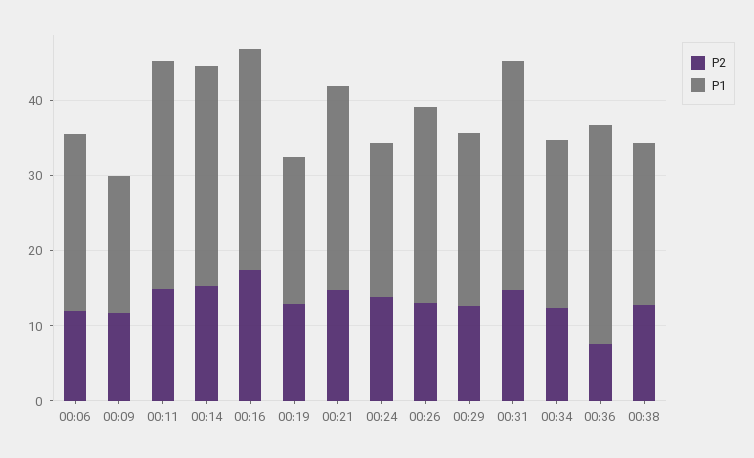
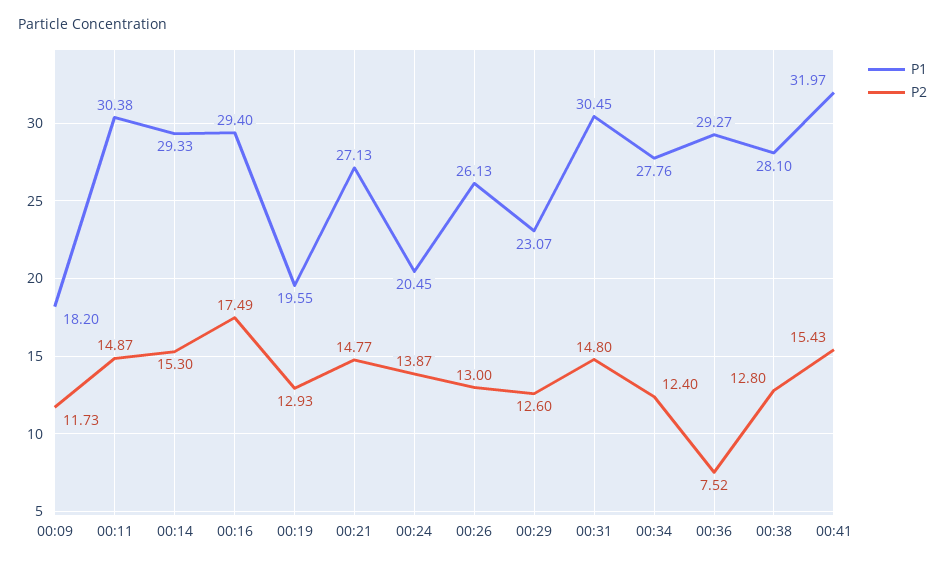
P2, 00:06: 12 -> none
P1, 00:06: 24 -> none
P1, 00:34: 22 -> 27.76
P1, 00:38: 22 -> 28.1
P1, 00:41: none -> 31.97
P2, 00:41: none -> 15.43

